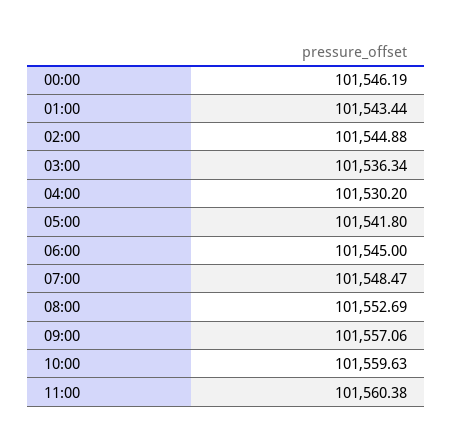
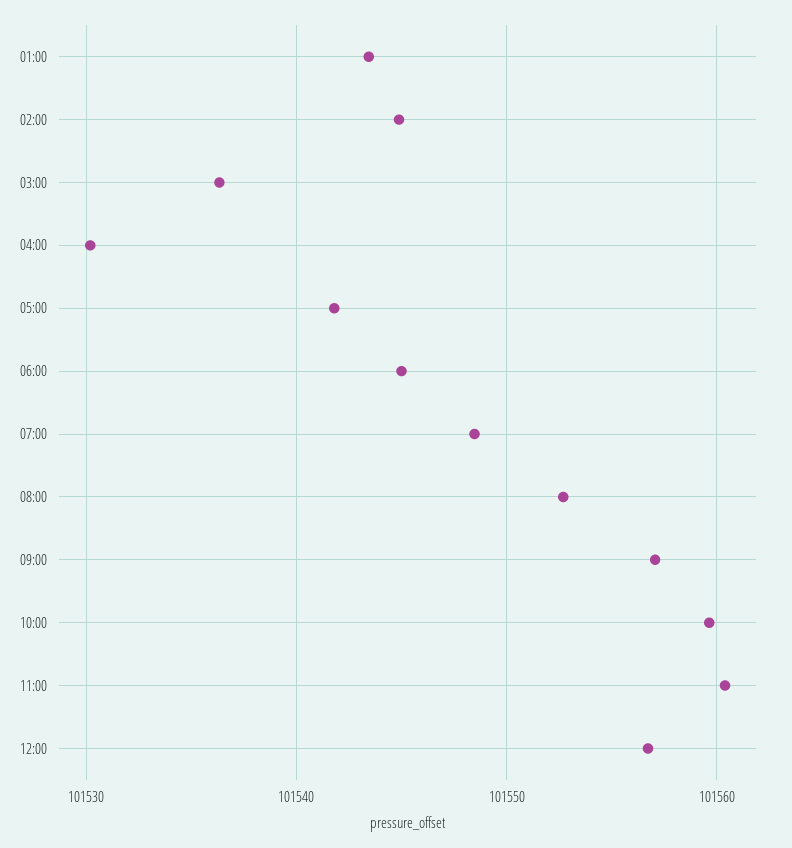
00:00: 101546.19 -> none
12:00: none -> 101557

